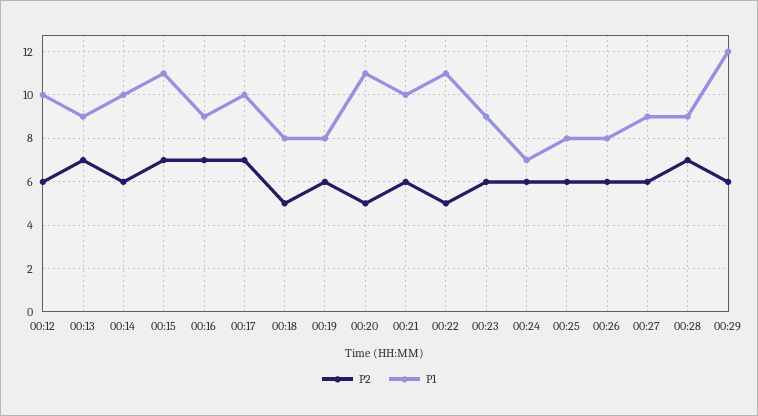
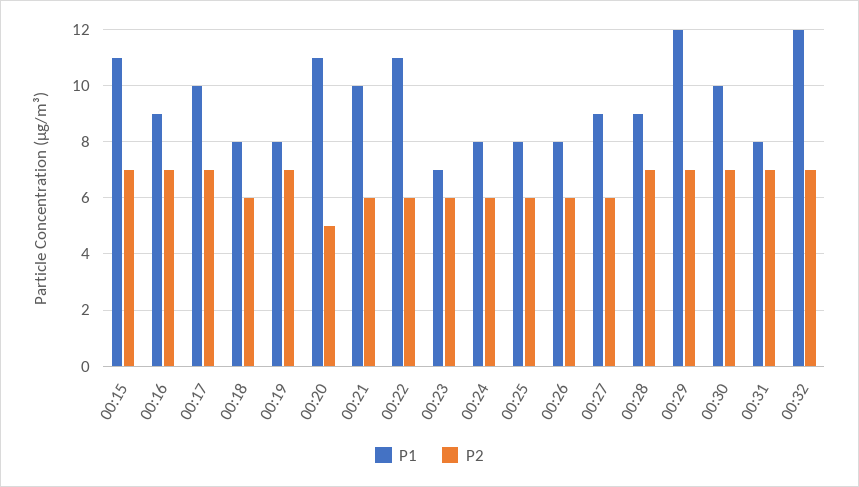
P2, 00:12: 6 -> none
P1, 00:12: 10 -> none
P2, 00:13: 7 -> none
P1, 00:13: 9 -> none
P2, 00:14: 6 -> none
P1, 00:14: 10 -> none
P2, 00:18: 5 -> 6
P2, 00:19: 6 -> 7
P2, 00:22: 5 -> 6
P1, 00:23: 9 -> 7
P1, 00:24: 7 -> 8
P2, 00:29: 6 -> 7
P1, 00:30: none -> 10
P2, 00:30: none -> 7
P1, 00:31: none -> 8
P2, 00:31: none -> 7
P1, 00:32: none -> 12
P2, 00:32: none -> 7

